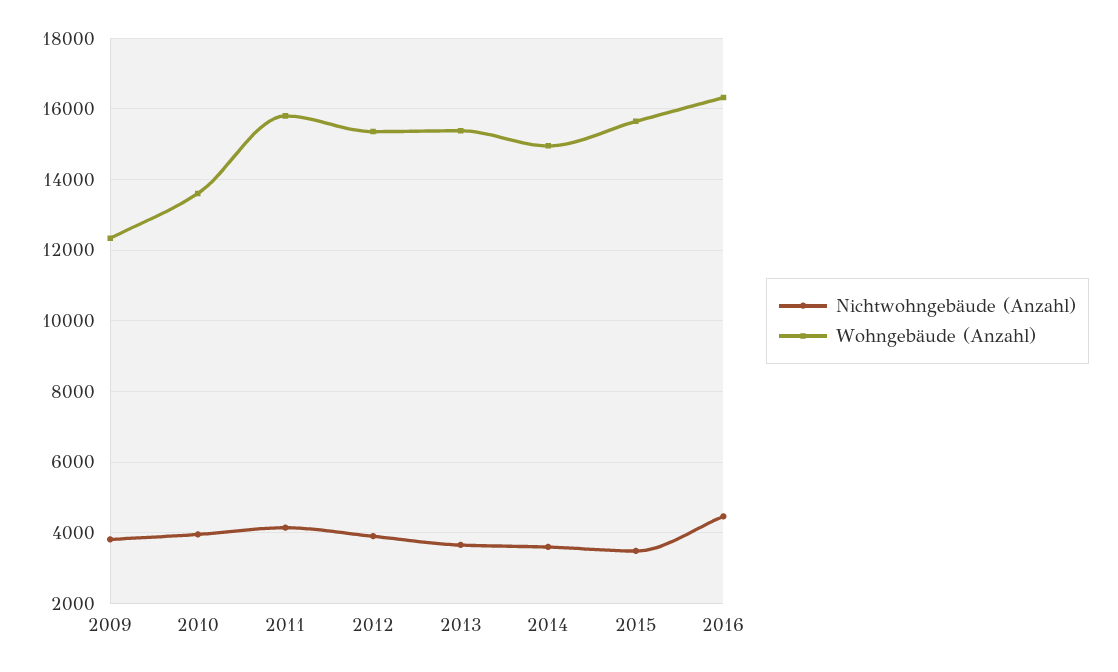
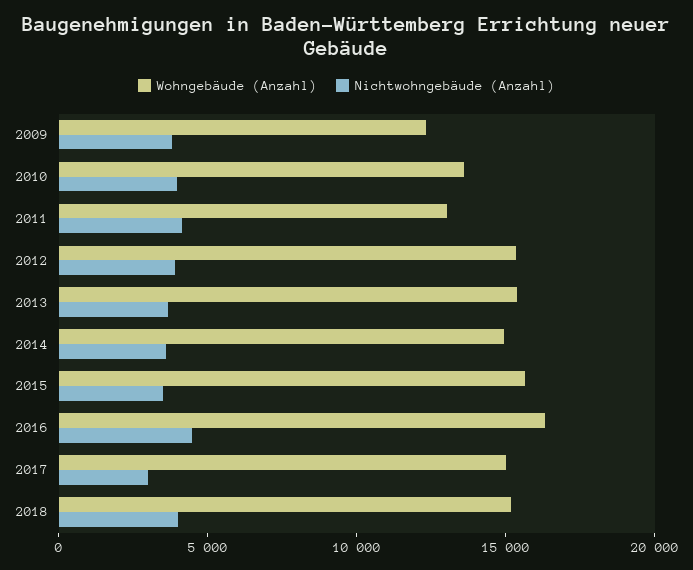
Wohngebäude (Anzahl), 2011: 15800 -> 13000
Wohngebäude (Anzahl), 2017: none -> 15000
Nichtwohngebäude (Anzahl), 2017: none -> 3000
Wohngebäude (Anzahl), 2018: none -> 15000
Nichtwohngebäude (Anzahl), 2018: none -> 4000

